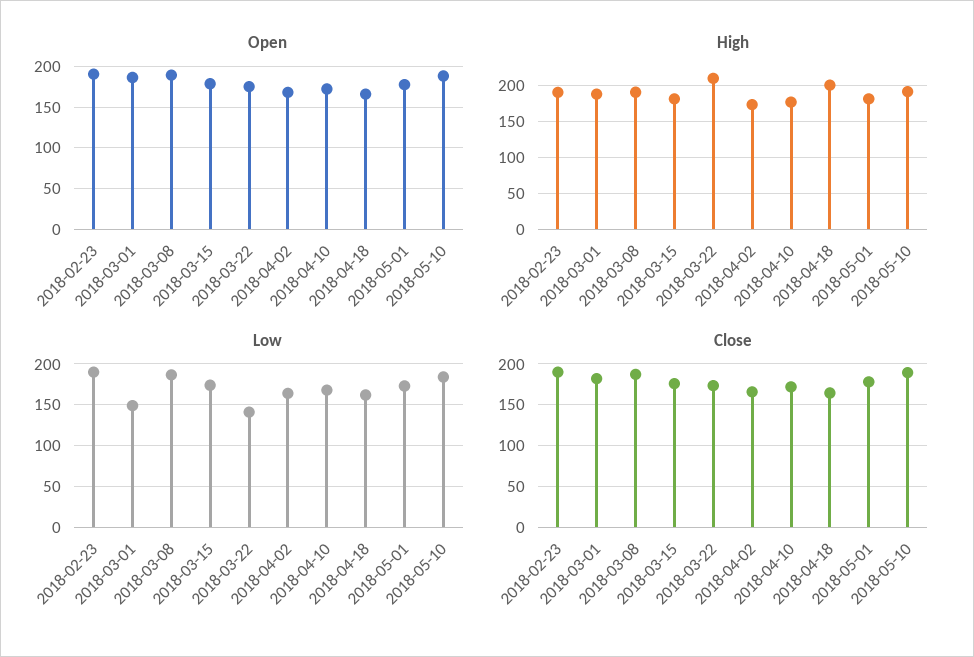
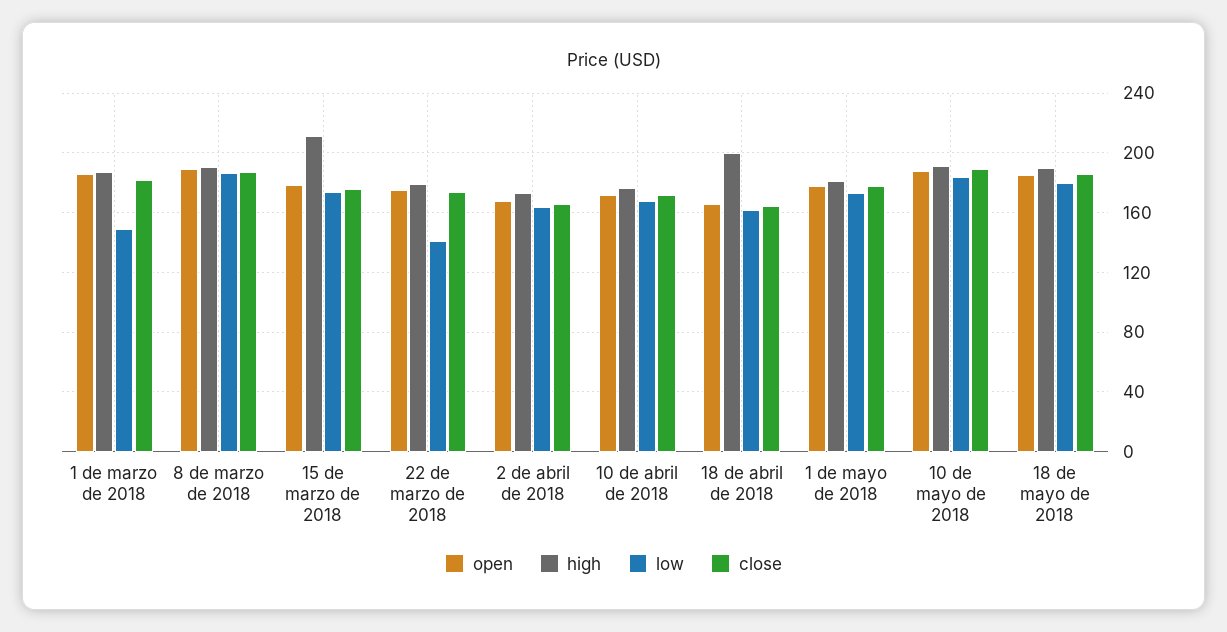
Open, 2018-02-23: 190 -> none
High, 2018-02-23: 190 -> none
High, 2018-03-15: 180 -> 210
High, 2018-03-22: 210 -> 180
Low, 2018-02-23: 190 -> none
Close, 2018-02-23: 190 -> none
Open, 18 de mayo de 2018: none -> 185
High, 18 de mayo de 2018: none -> 190
Low, 18 de mayo de 2018: none -> 180
Close, 18 de mayo de 2018: none -> 185

